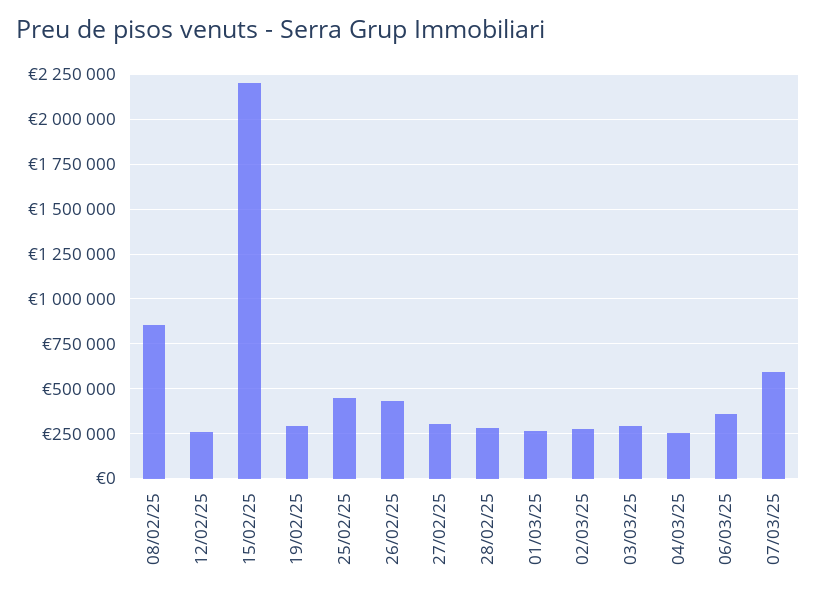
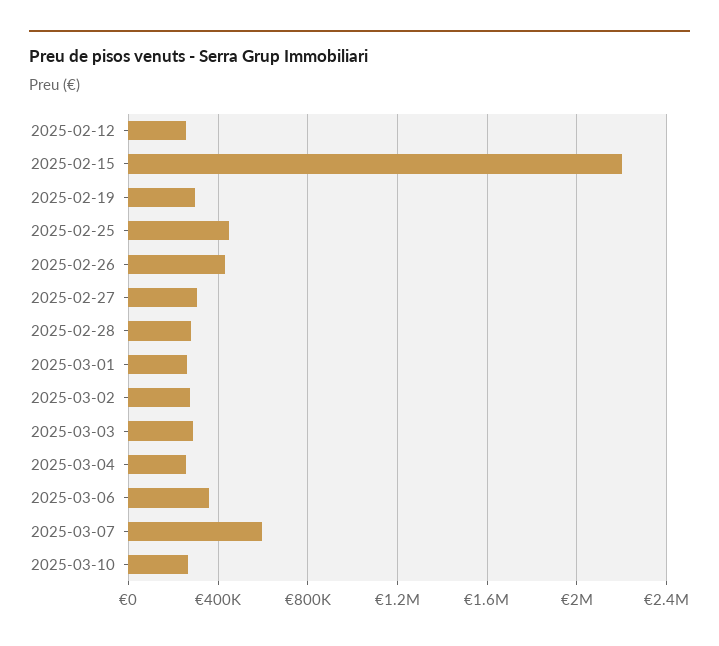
08/02/25: 850000 -> none
2025-03-10: none -> 250000

